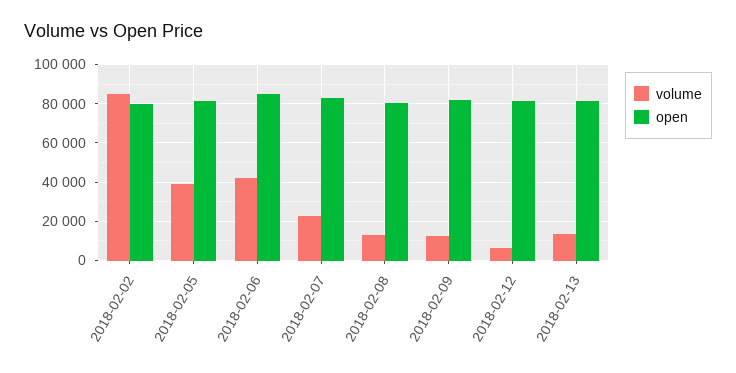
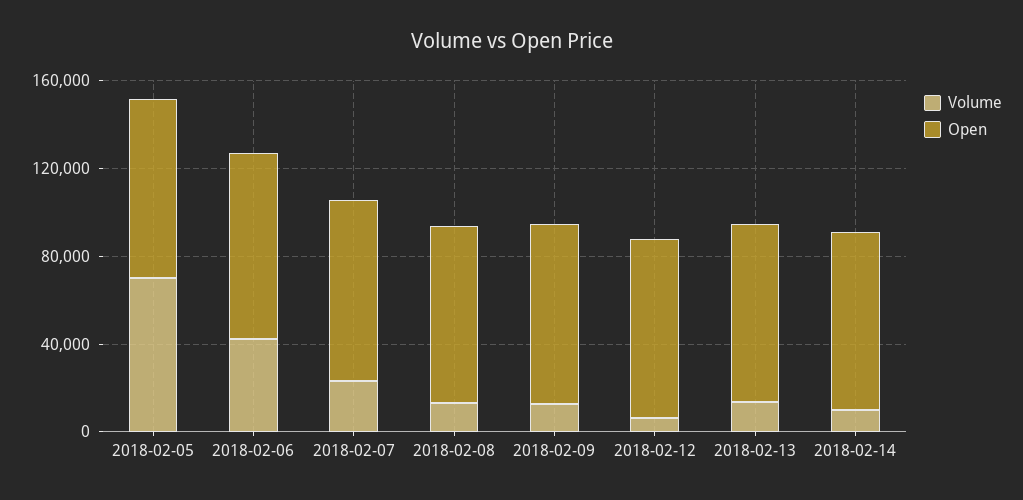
volume, 2018-02-02: 85000 -> none
open, 2018-02-02: 80000 -> none
volume, 2018-02-05: 40000 -> 70000
volume, 2018-02-14: none -> 10000
open, 2018-02-14: none -> 80000

